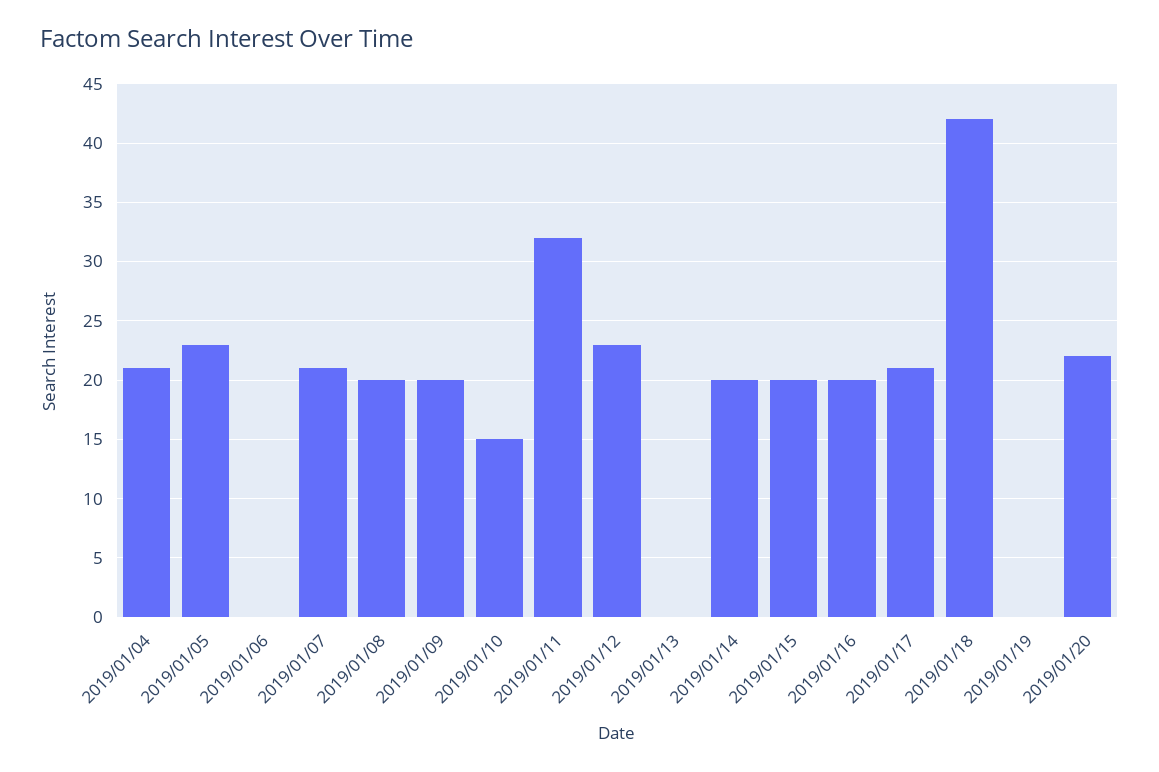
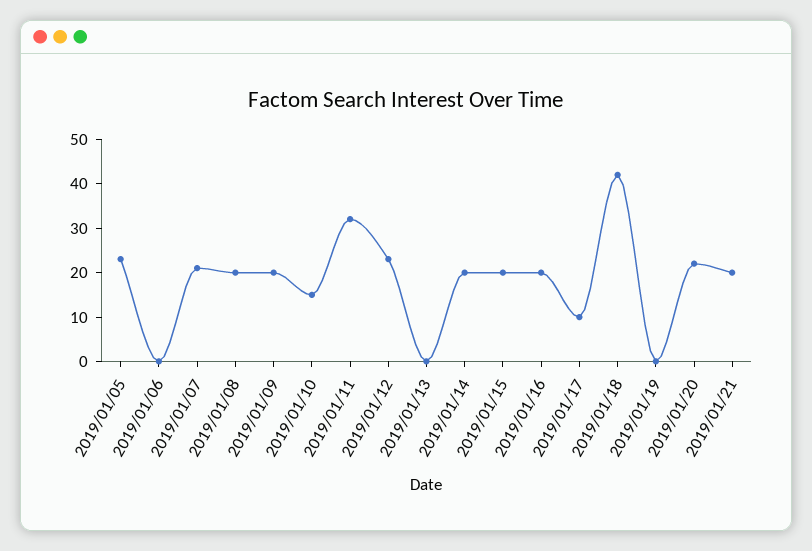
2019/01/04: 21 -> none
2019/01/17: 21 -> 10
2019/01/21: none -> 20

